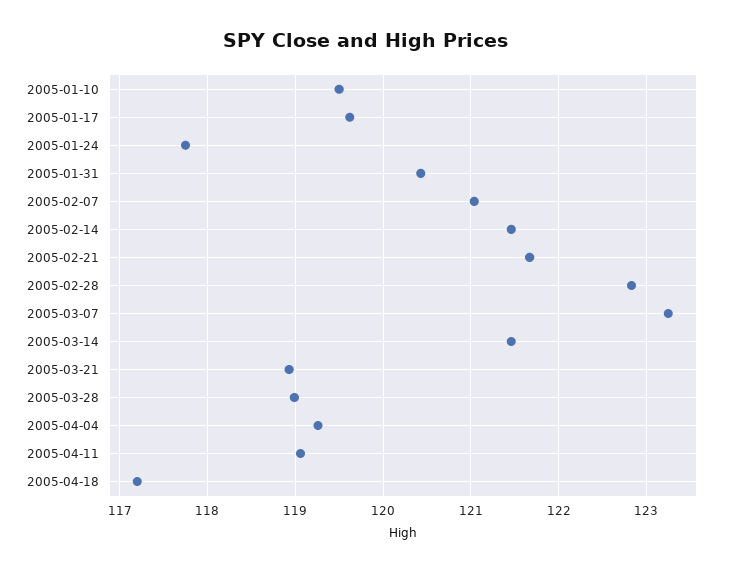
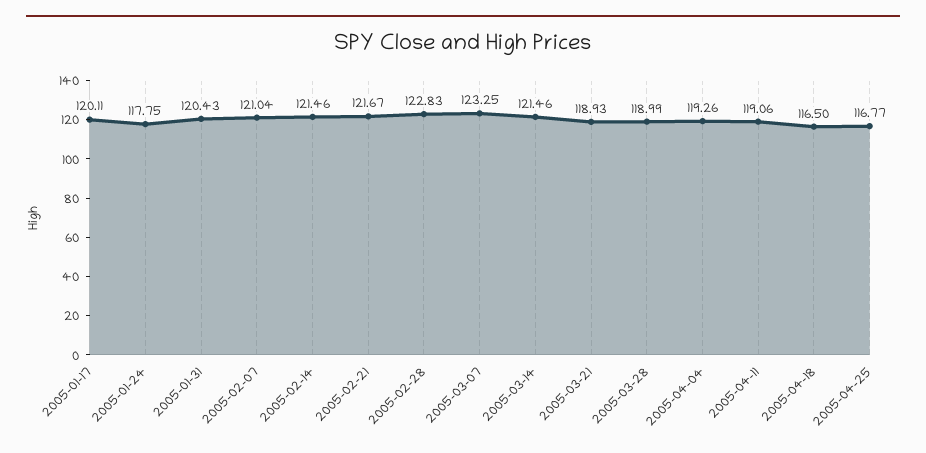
2005-01-10: 119.5 -> none
2005-01-17: 119.6 -> 120.11
2005-04-18: 117.2 -> 116.5
2005-04-25: none -> 116.77

